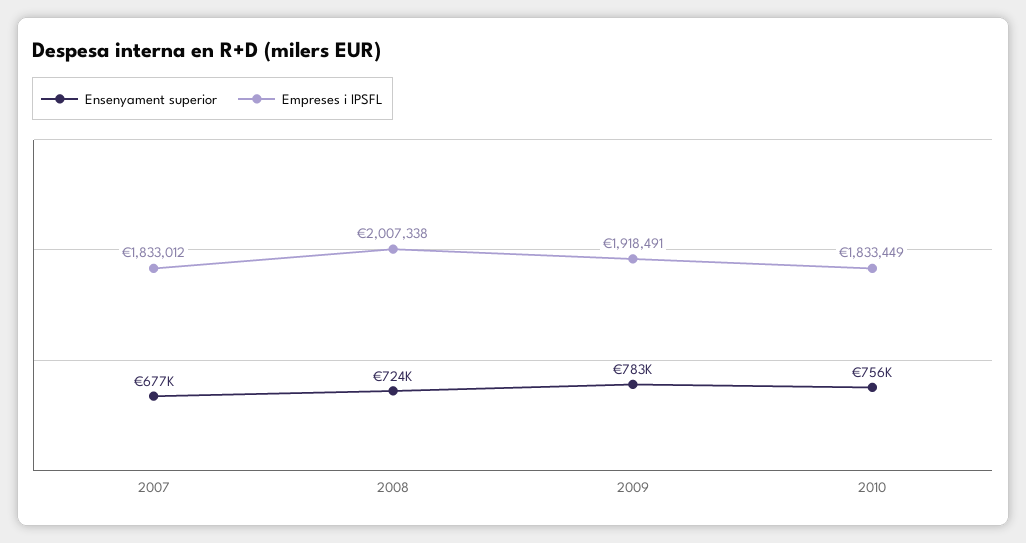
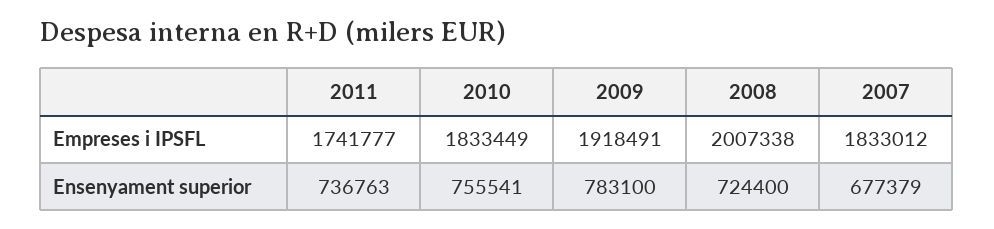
Empreses i IPSFL, 2011: none -> 1741777
Ensenyament superior, 2011: none -> 736763

